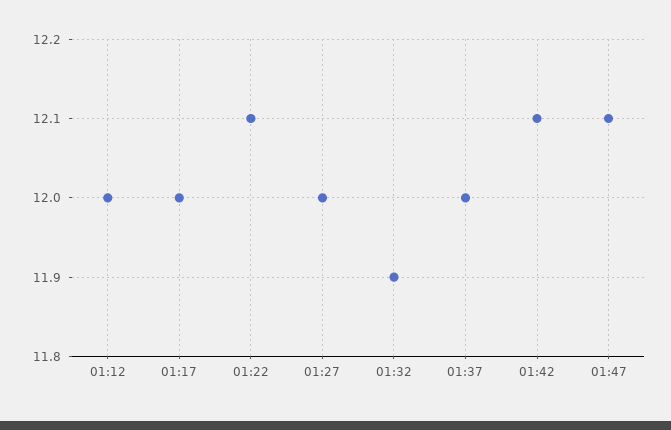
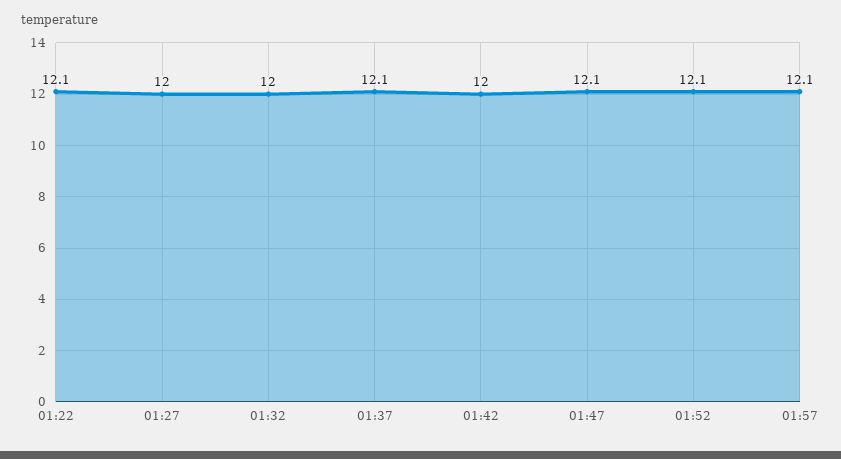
01:12: 12 -> none
01:17: 12 -> none
01:32: 11.9 -> 12
01:37: 12 -> 12.1
01:42: 12.1 -> 12
01:52: none -> 12.1
01:57: none -> 12.1

